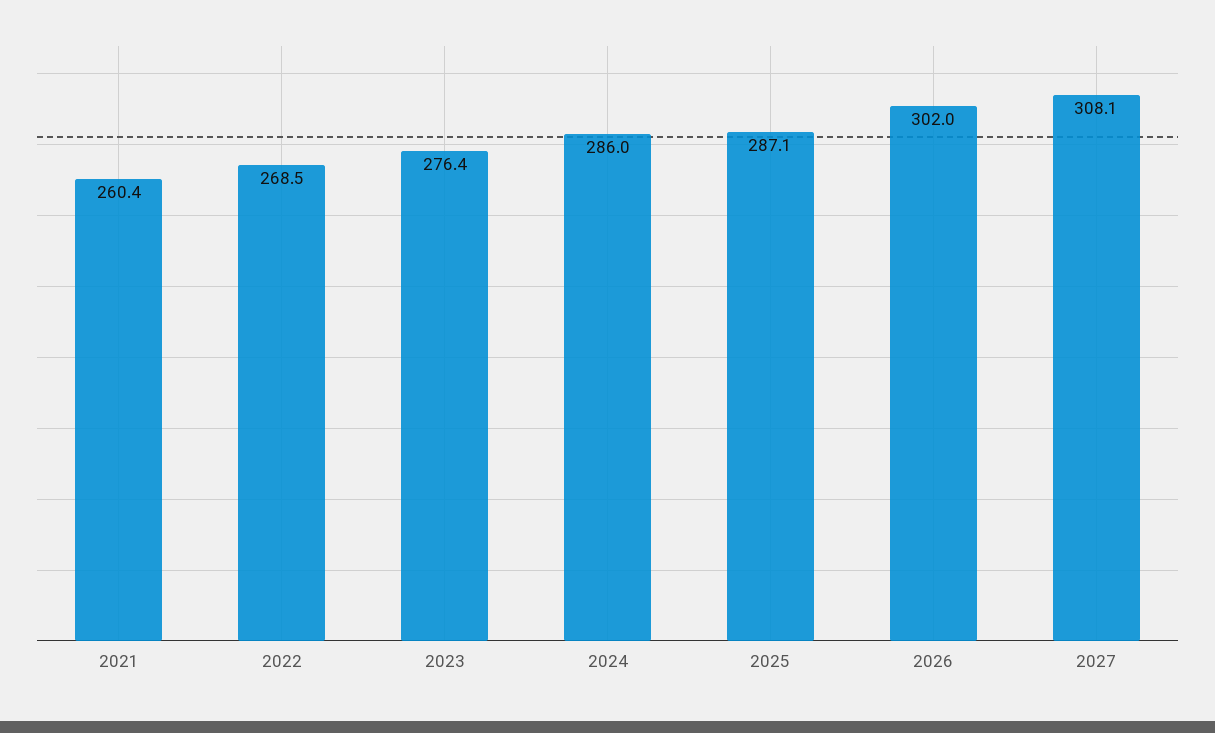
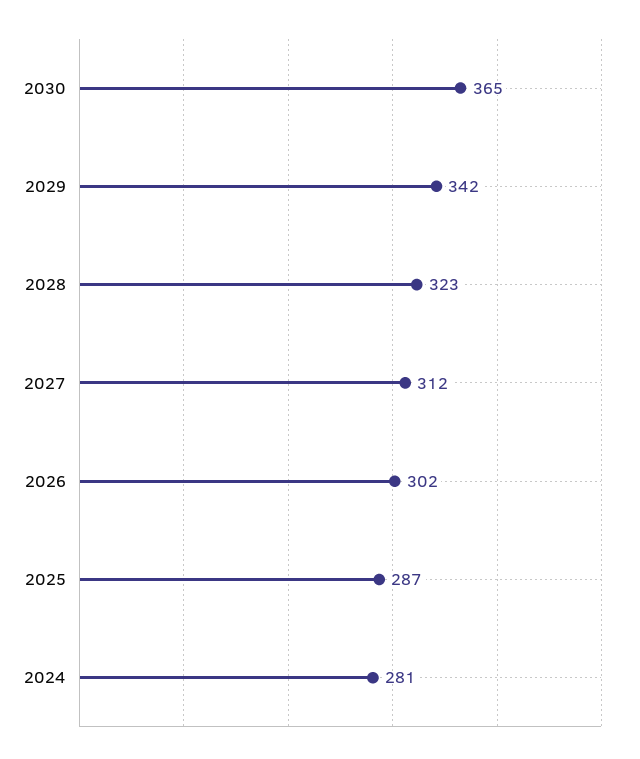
2021: 260.4 -> none
2022: 268.5 -> none
2023: 276.4 -> none
2024: 286 -> 281
2027: 308.1 -> 312
2030: none -> 365
2029: none -> 342
2028: none -> 323

